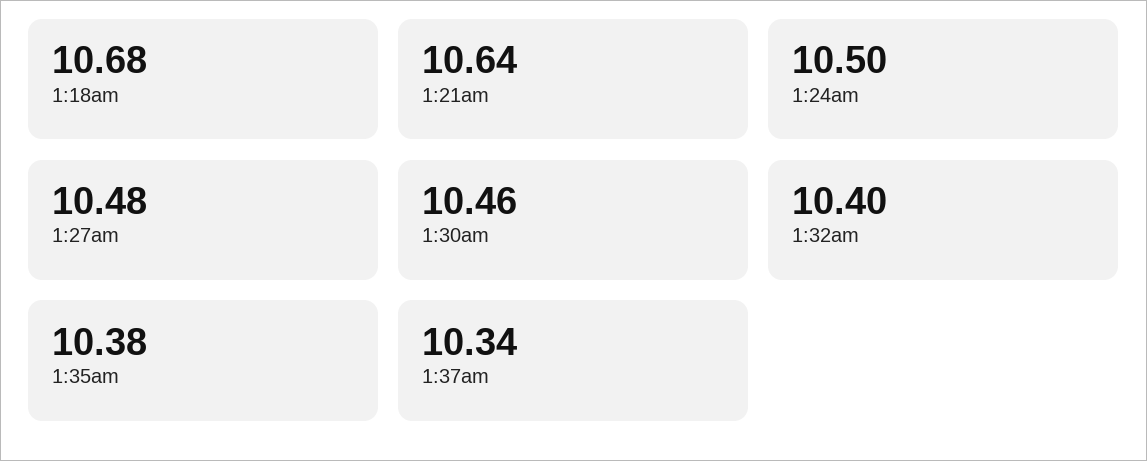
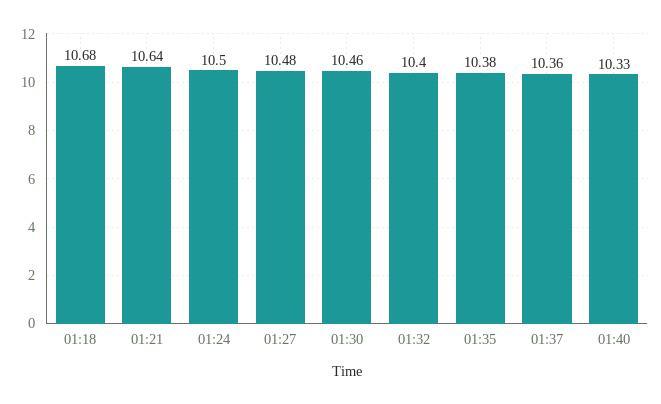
1:37am: 10.34 -> 10.36
01:40: none -> 10.33

